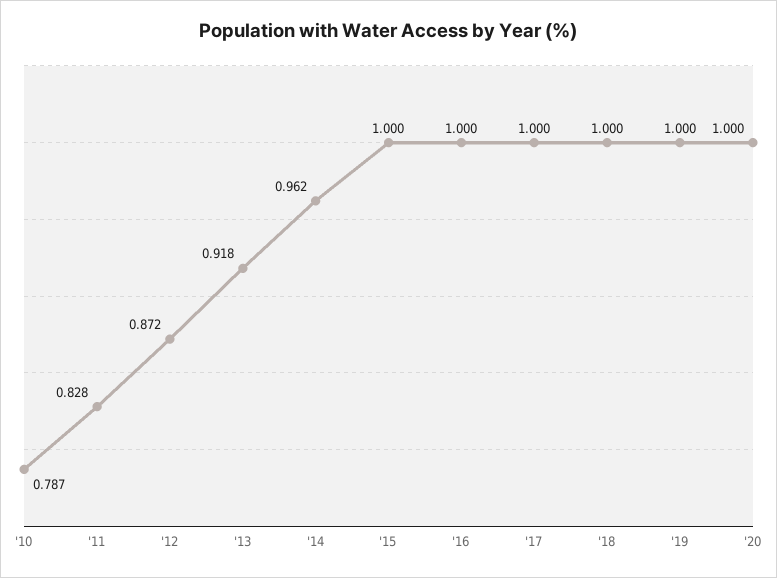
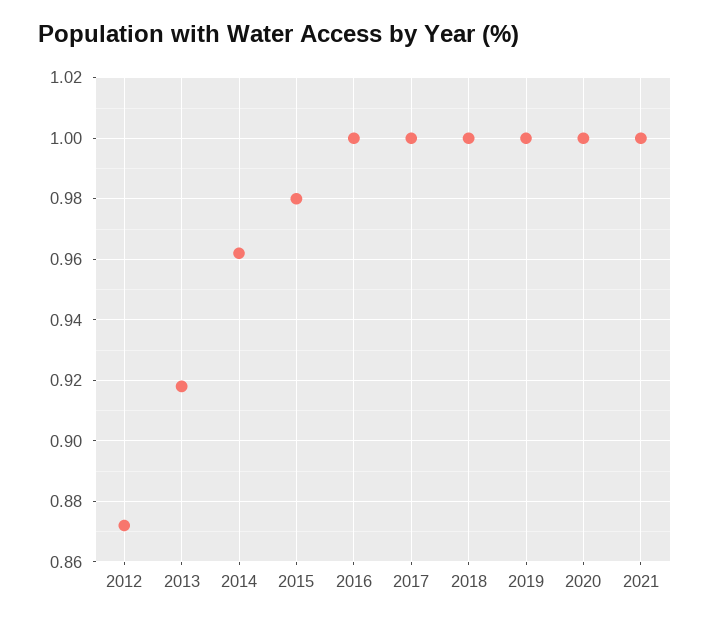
'10: 0.787 -> none
'11: 0.828 -> none
'15: 1 -> 0.98
2021: none -> 1

